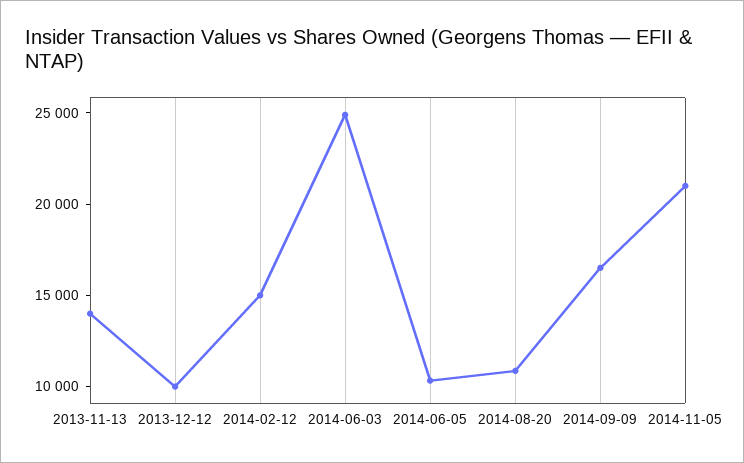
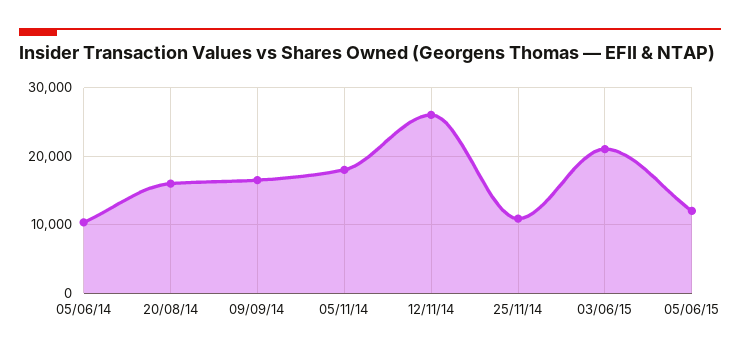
2013-11-13: 14000 -> none
2013-12-12: 10000 -> none
2014-02-12: 15000 -> none
2014-06-03: 25000 -> none
2014-08-20: 11000 -> 16000
2014-11-05: 21000 -> 18000
12/11/14: none -> 26000
25/11/14: none -> 11000
03/06/15: none -> 21000
05/06/15: none -> 12000

